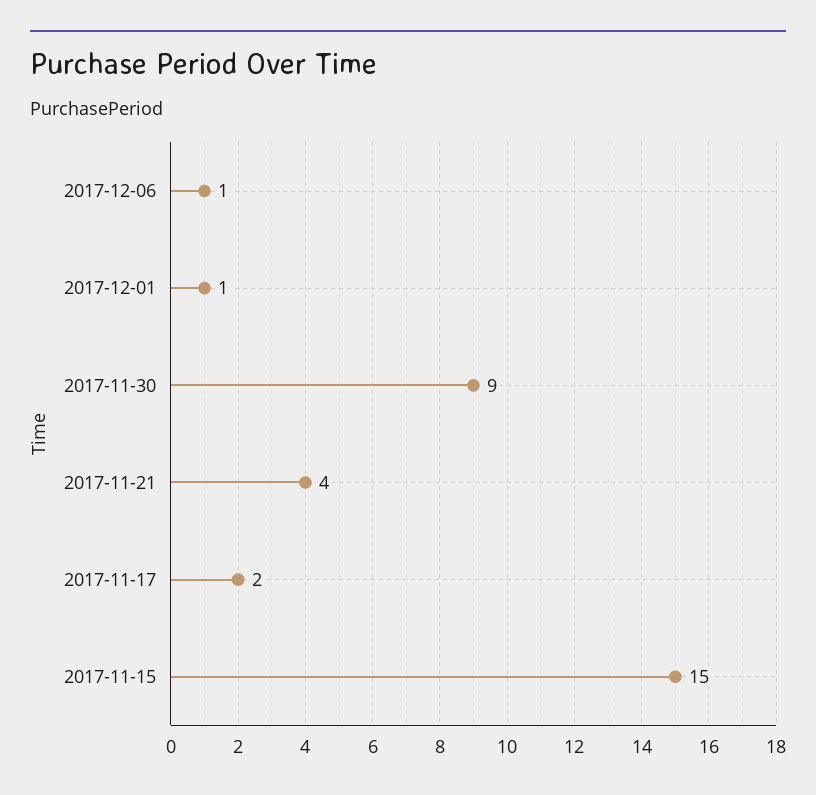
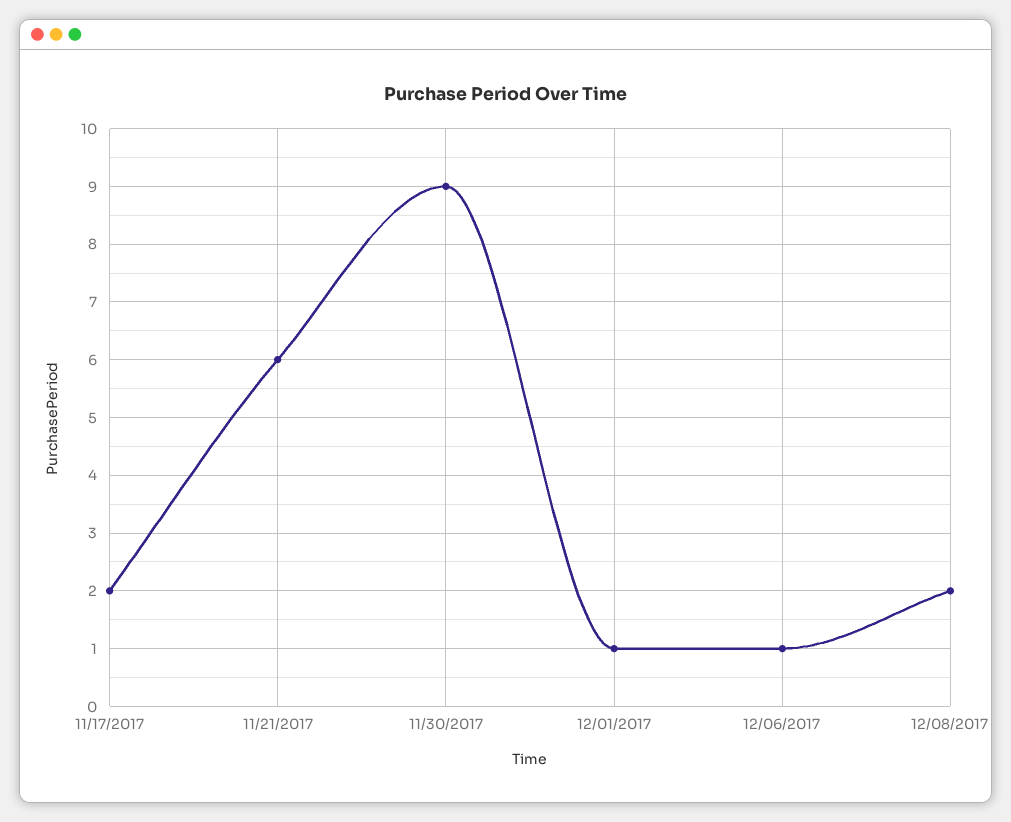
2017-11-21: 4 -> 6
2017-11-15: 15 -> none
12/08/2017: none -> 2

